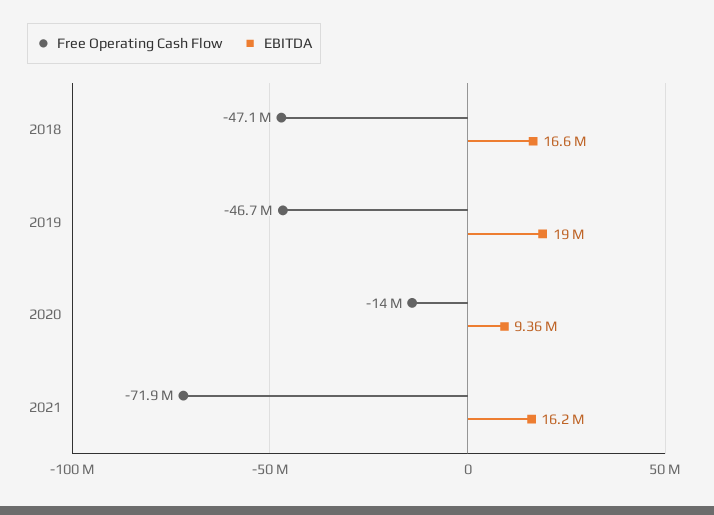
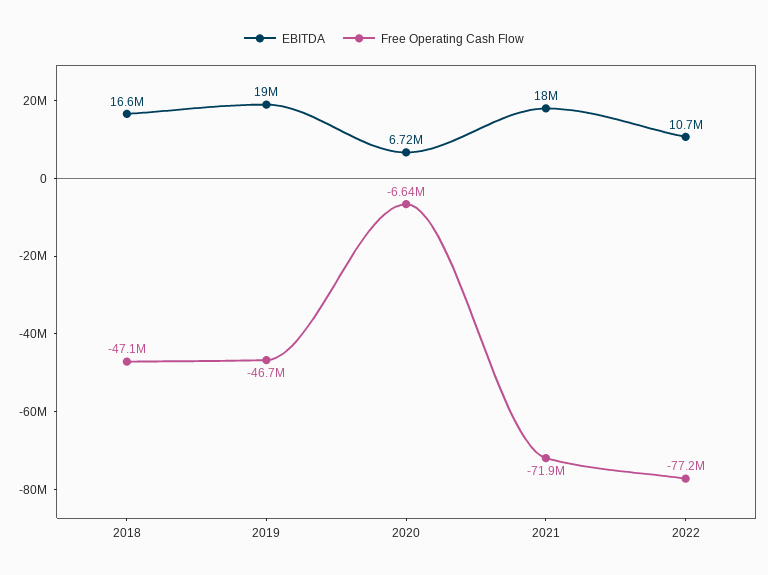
Free Operating Cash Flow, 2020: -14000000 -> -6640000
EBITDA, 2020: 9360000 -> 6720000
EBITDA, 2021: 16200000 -> 18000000
EBITDA, 2022: none -> 10700000
Free Operating Cash Flow, 2022: none -> -77200000

